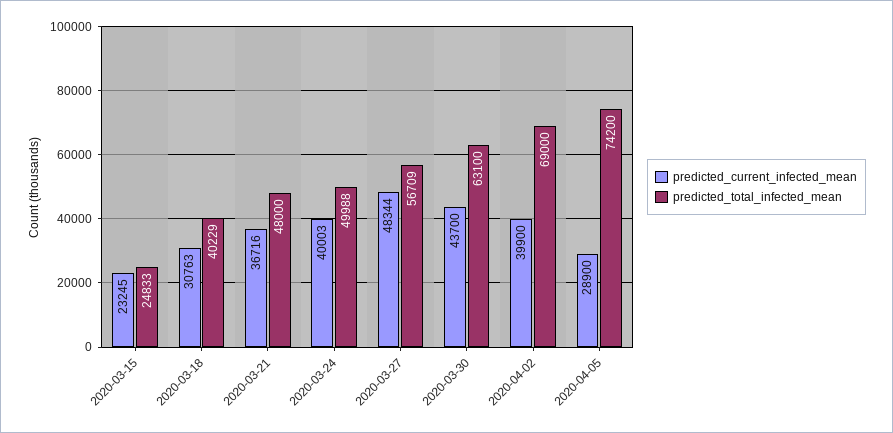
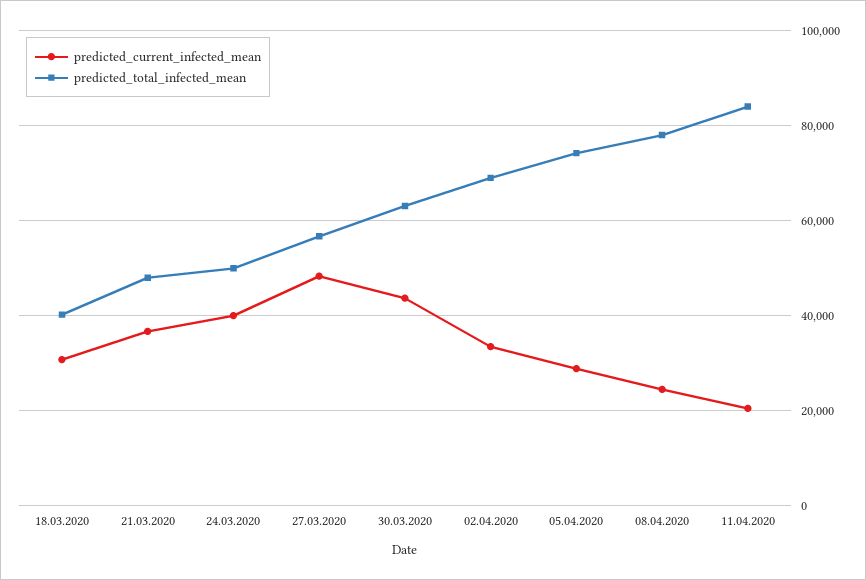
predicted_current_infected_mean, 2020-03-15: 23245 -> none
predicted_total_infected_mean, 2020-03-15: 24833 -> none
predicted_current_infected_mean, 2020-04-02: 39900 -> 34000
predicted_current_infected_mean, 08.04.2020: none -> 24000
predicted_total_infected_mean, 08.04.2020: none -> 78000
predicted_current_infected_mean, 11.04.2020: none -> 20000
predicted_total_infected_mean, 11.04.2020: none -> 84000

